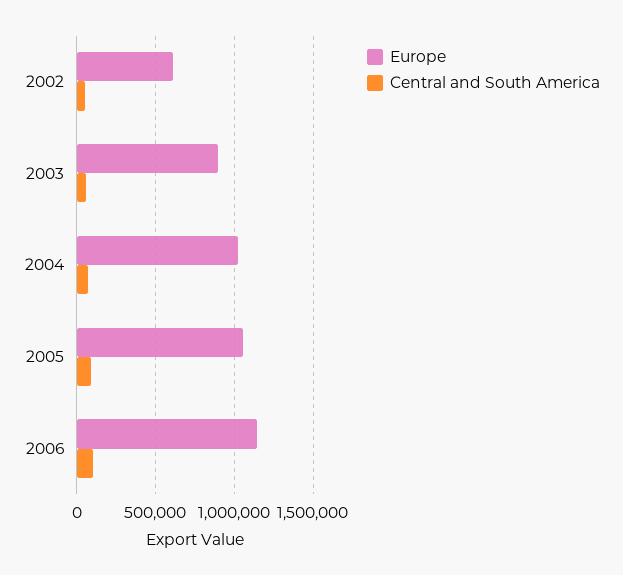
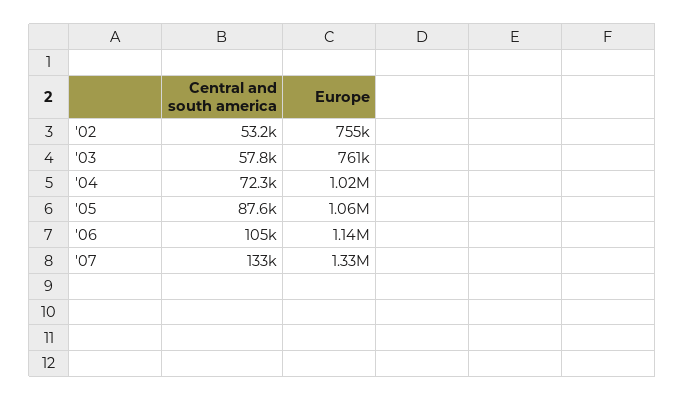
Europe, 2002: 600000 -> 755000
Europe, 2003: 900000 -> 761000
Central and South America, '07: none -> 133000
Europe, '07: none -> 1330000

